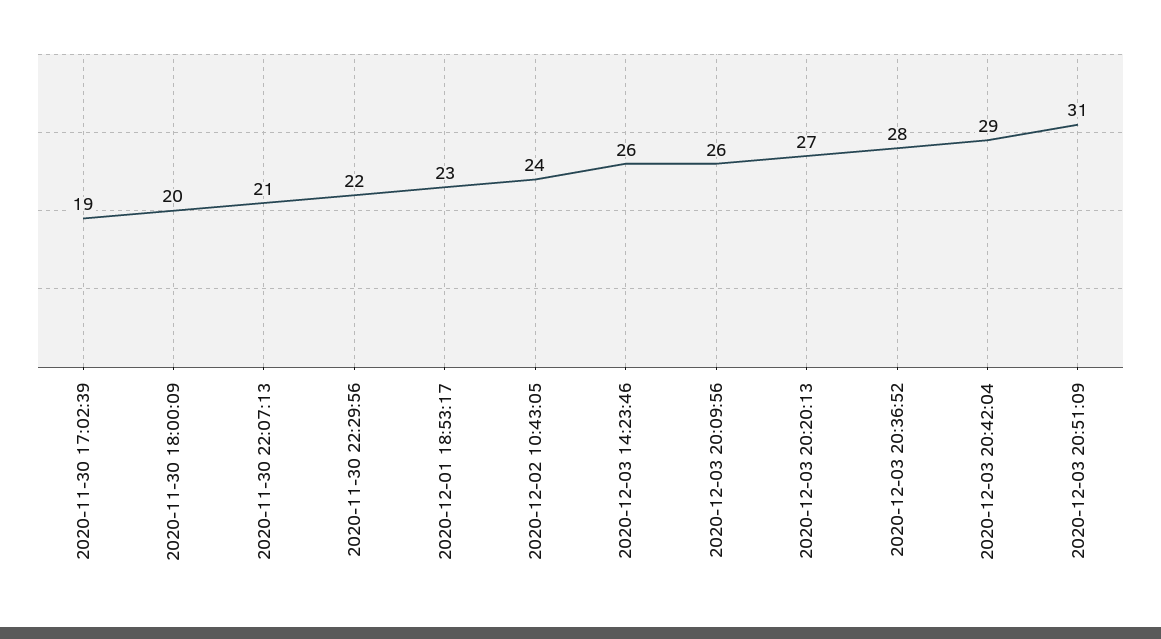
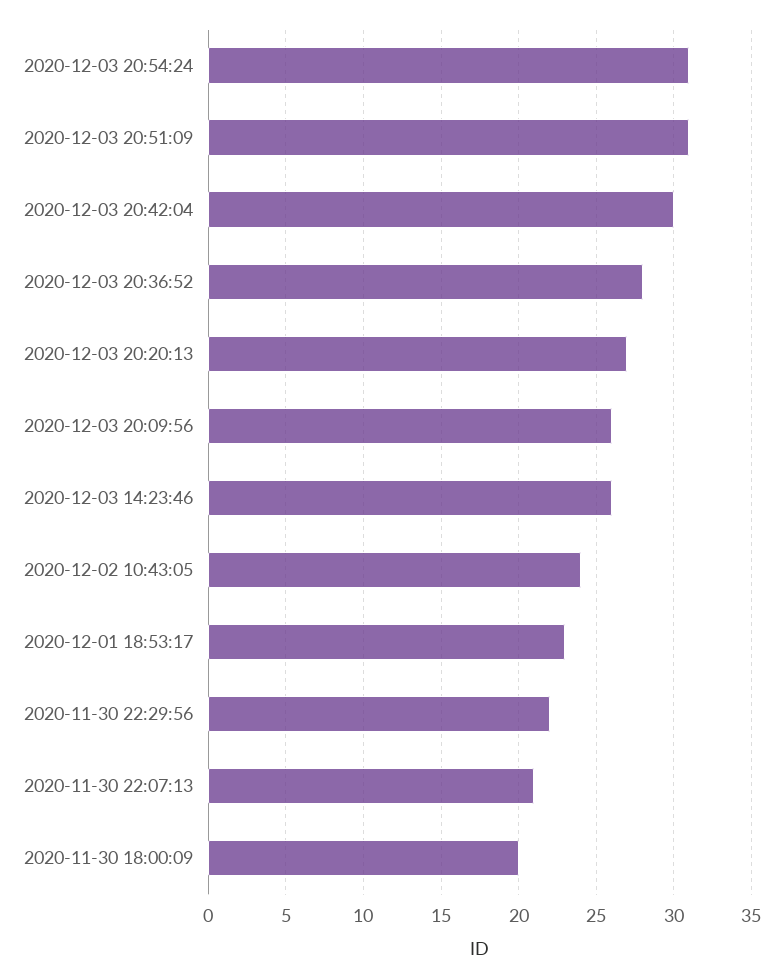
2020-11-30 17:02:39: 19 -> none
2020-12-03 20:42:04: 29 -> 30
2020-12-03 20:54:24: none -> 31

